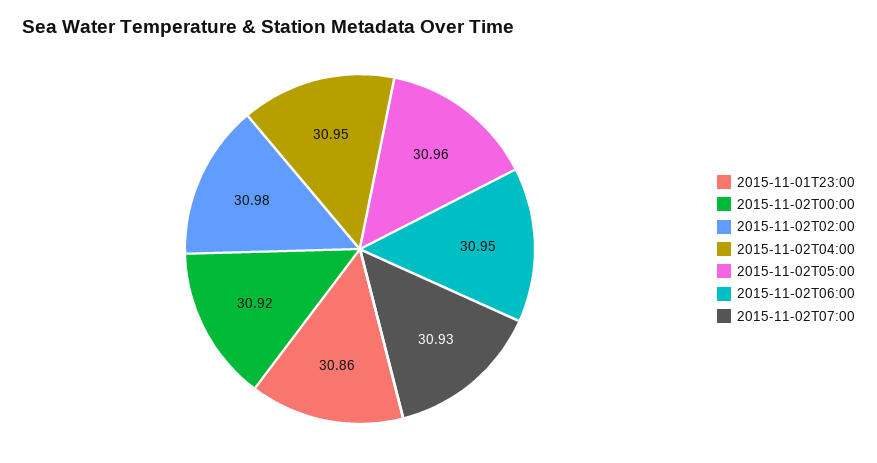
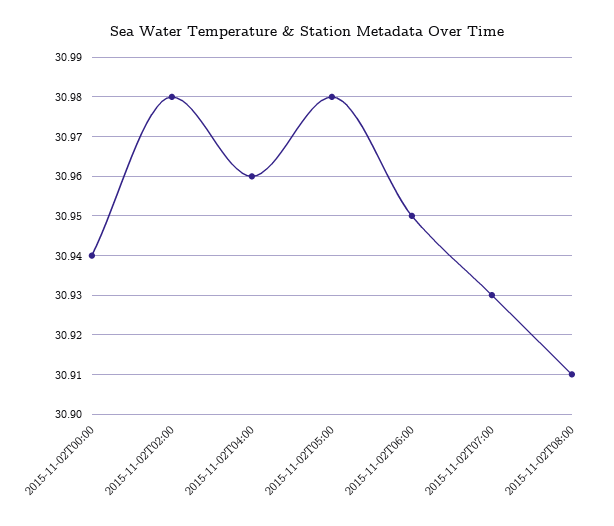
2015-11-01T23:00: 30.86 -> none
2015-11-02T00:00: 30.92 -> 30.94
2015-11-02T04:00: 30.95 -> 30.96
2015-11-02T05:00: 30.96 -> 30.98
2015-11-02T08:00: none -> 30.91

